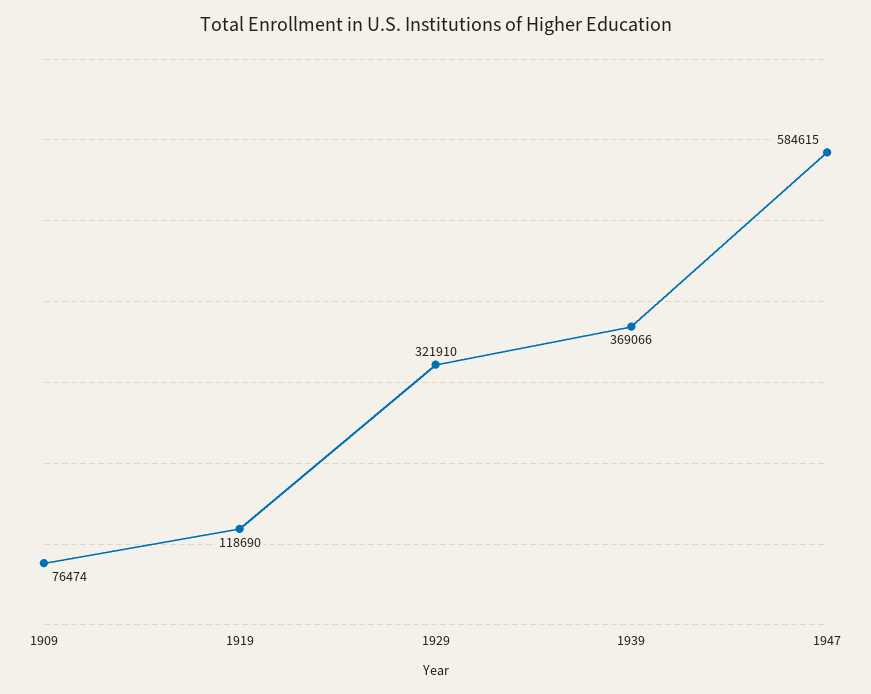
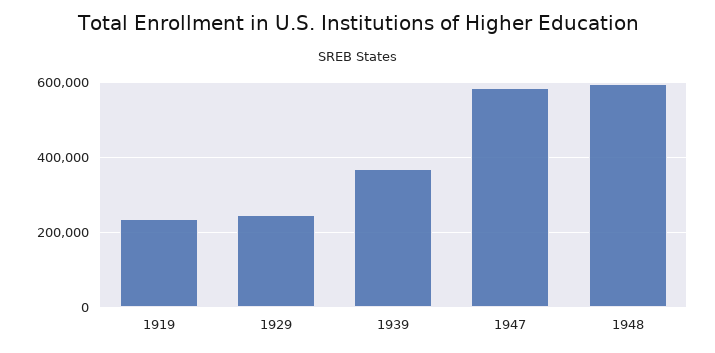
1909: 76474 -> none
1919: 118690 -> 240000
1929: 321910 -> 240000
1948: none -> 600000

